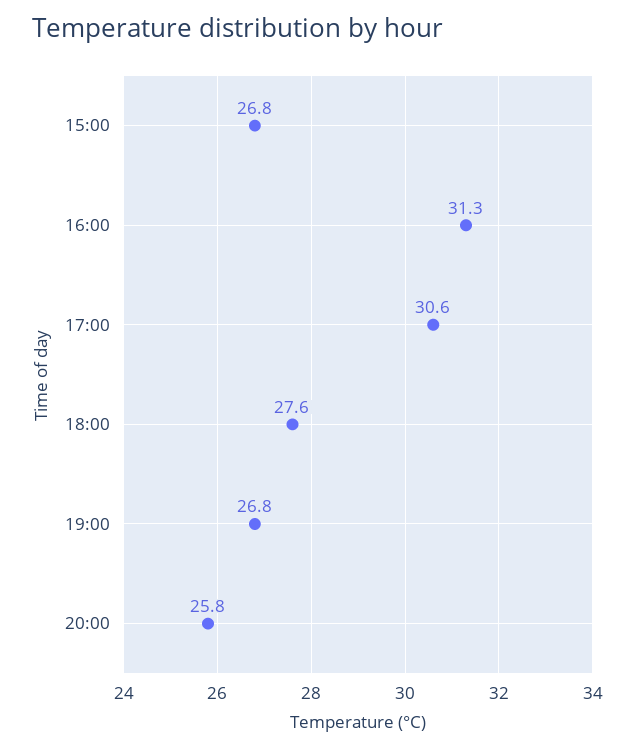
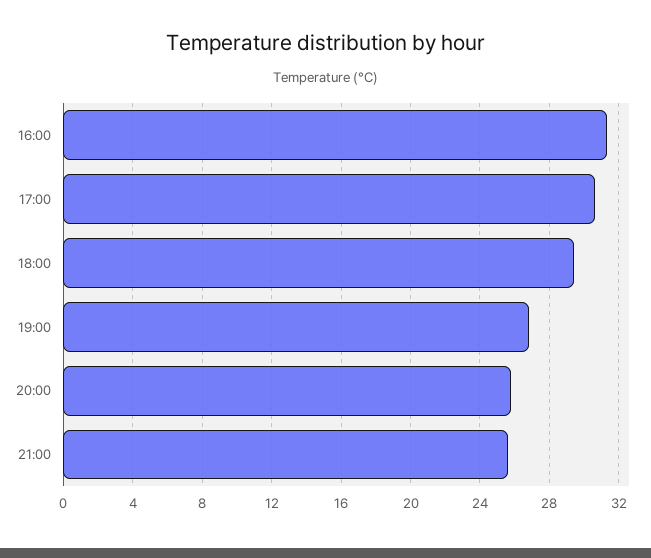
15:00: 26.8 -> none
18:00: 27.6 -> 29.5
21:00: none -> 25.5

